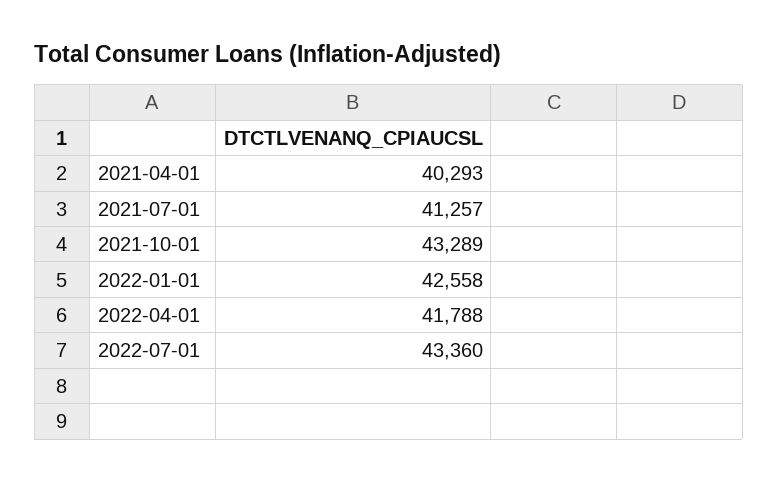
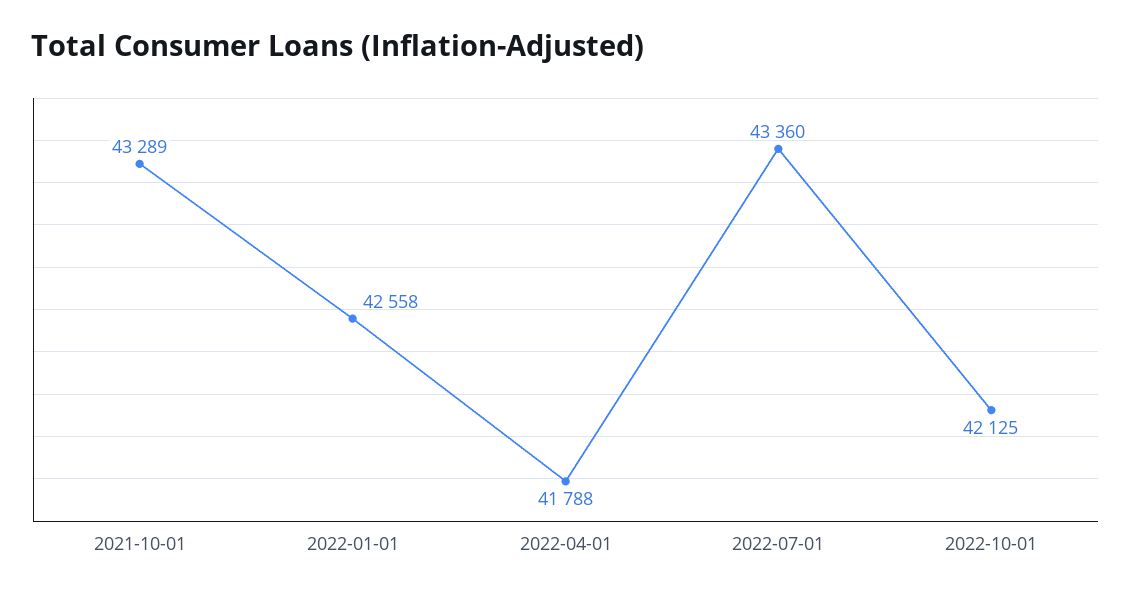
2021-04-01: 40293 -> none
2021-07-01: 41257 -> none
2022-10-01: none -> 42125

